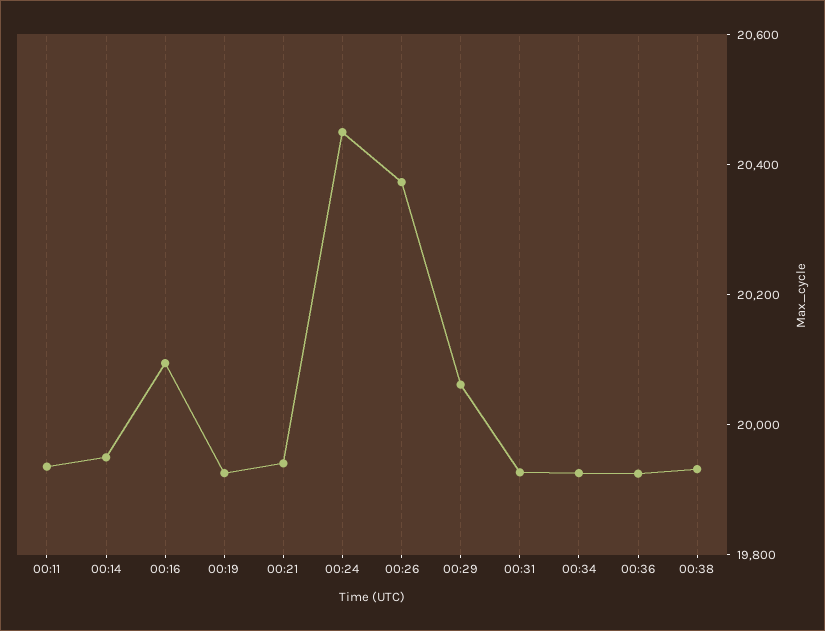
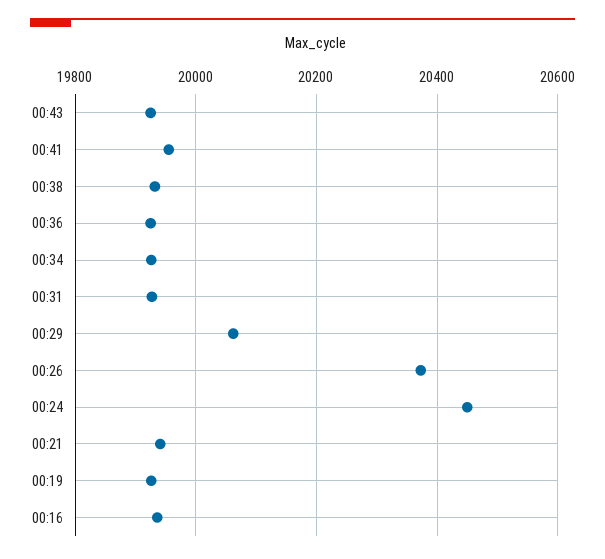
00:11: 19950 -> none
00:14: 19950 -> none
00:16: 20100 -> 19940
00:43: none -> 19920
00:41: none -> 19960

